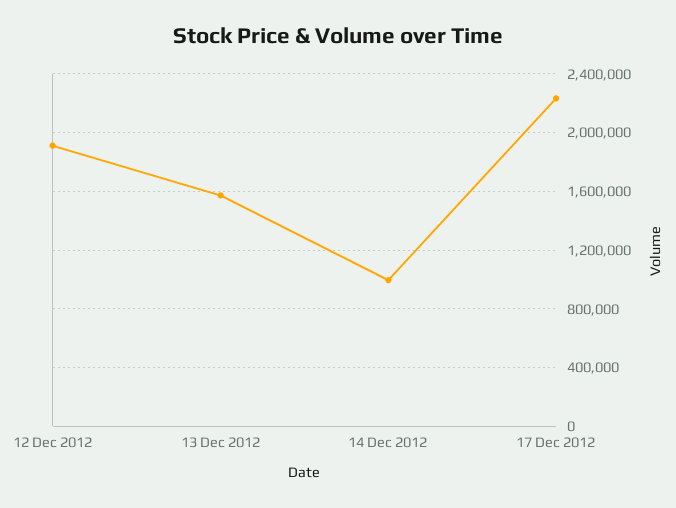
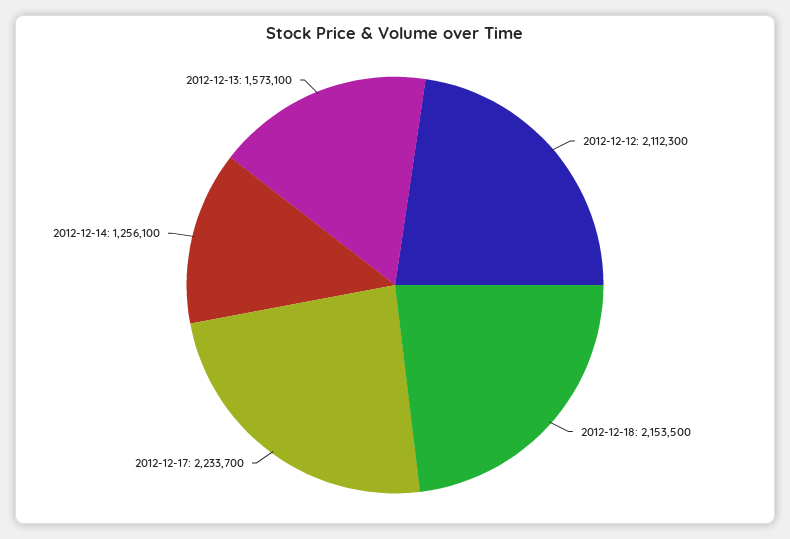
12 Dec 2012: 1900000 -> 2112300
14 Dec 2012: 1000000 -> 1256100
2012-12-18: none -> 2153500

